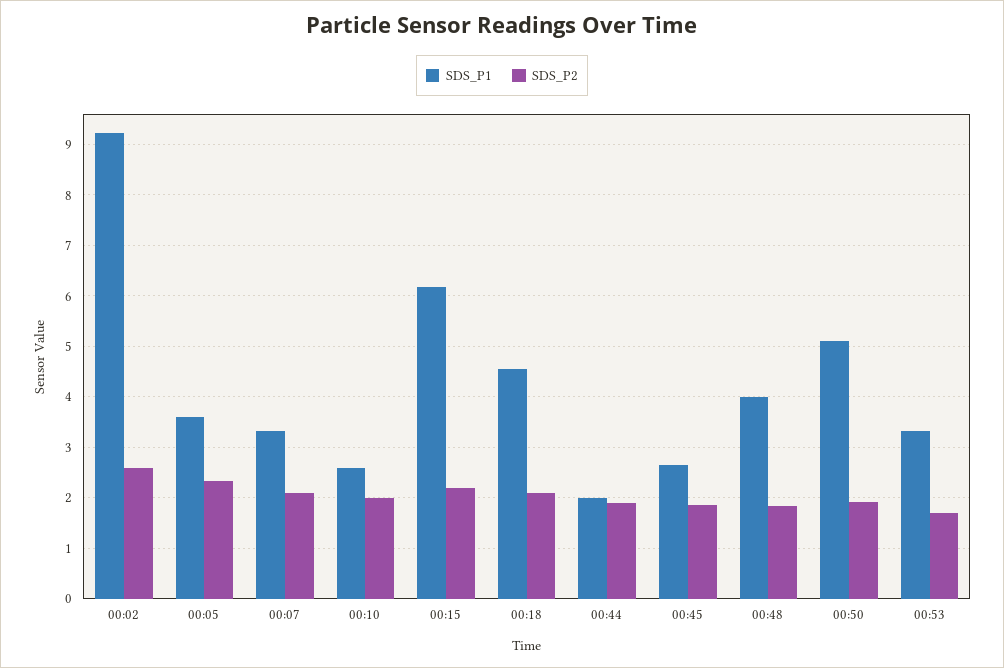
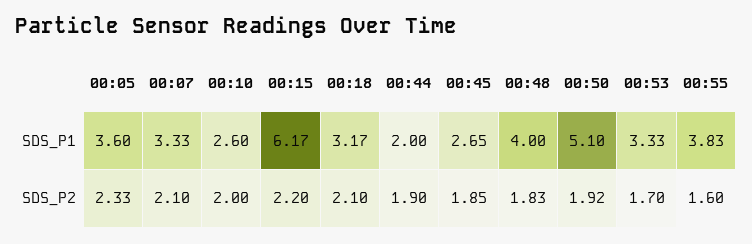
SDS_P1, 00:02: 9.2 -> none
SDS_P2, 00:02: 2.6 -> none
SDS_P1, 00:18: 4.6 -> 3.17
SDS_P1, 00:55: none -> 3.83
SDS_P2, 00:55: none -> 1.6

